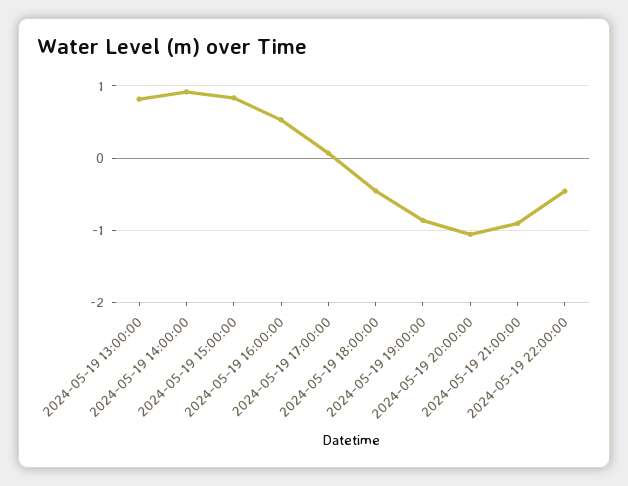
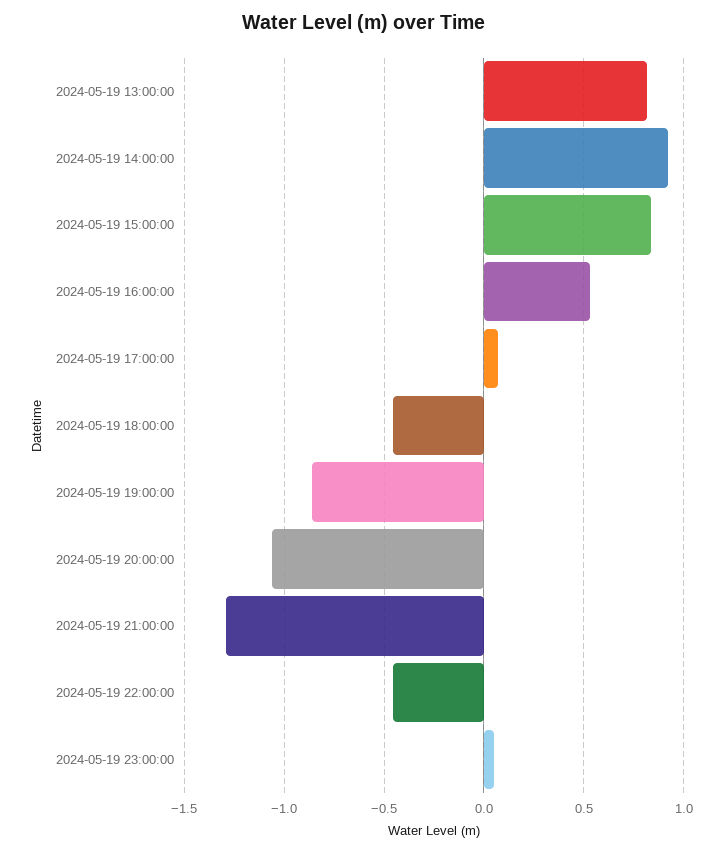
2024-05-19 21:00:00: -0.9 -> -1.3
2024-05-19 23:00:00: none -> 0.05

